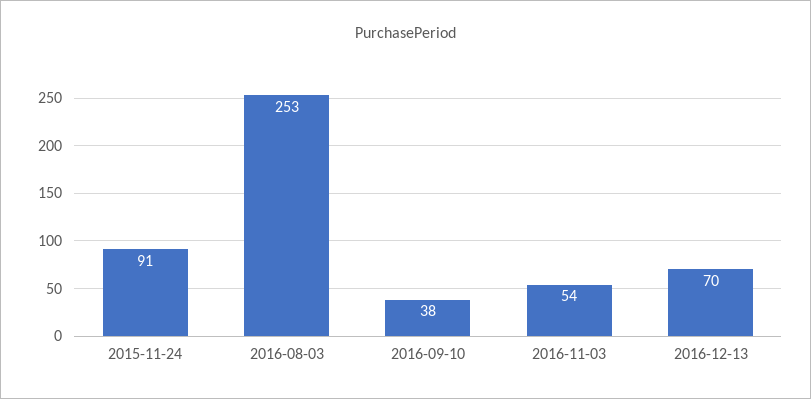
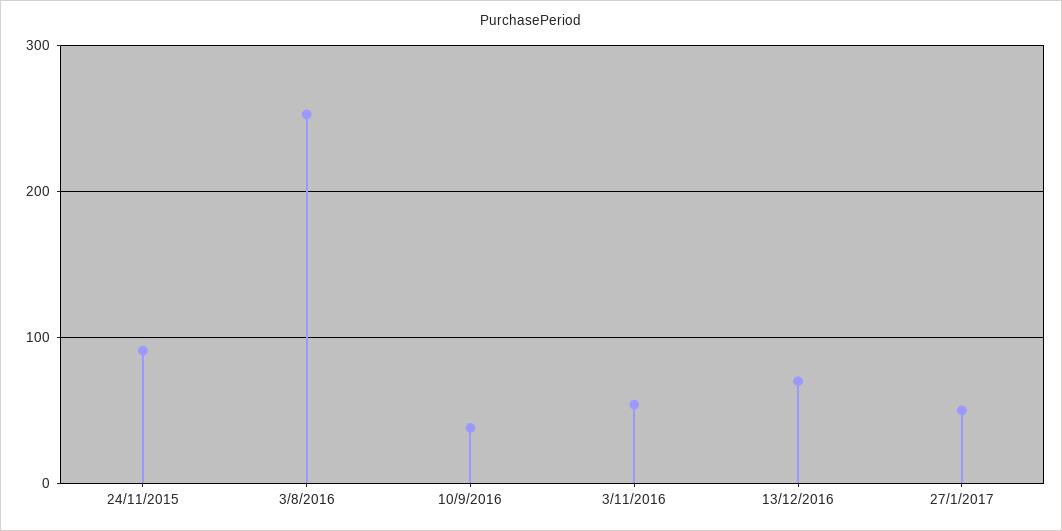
27/1/2017: none -> 50

